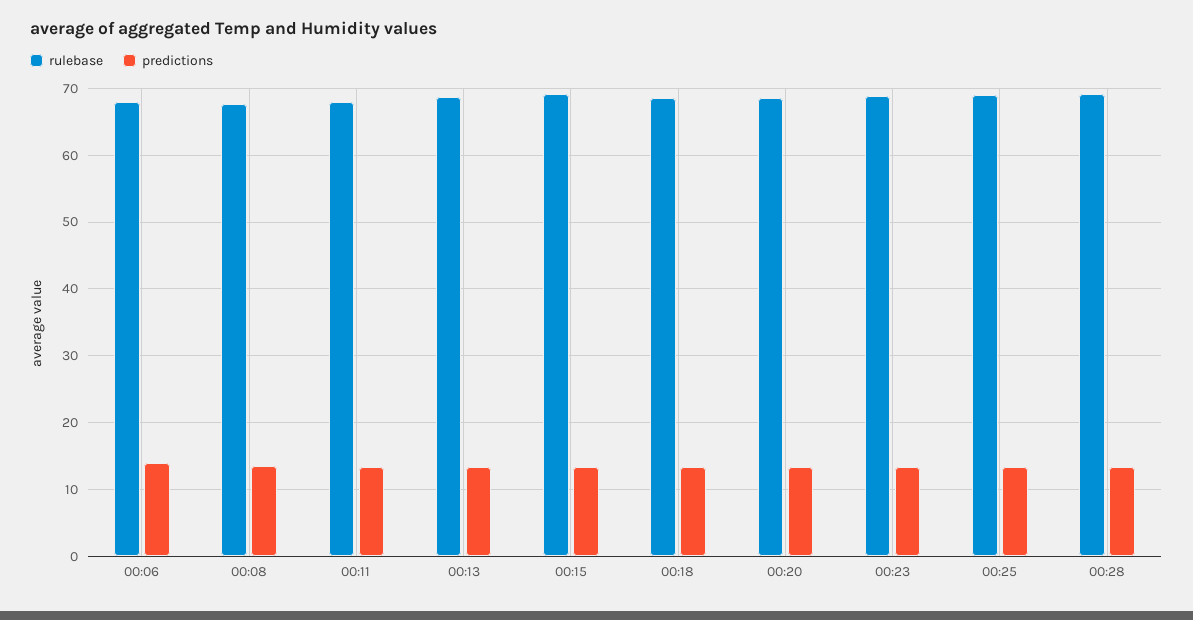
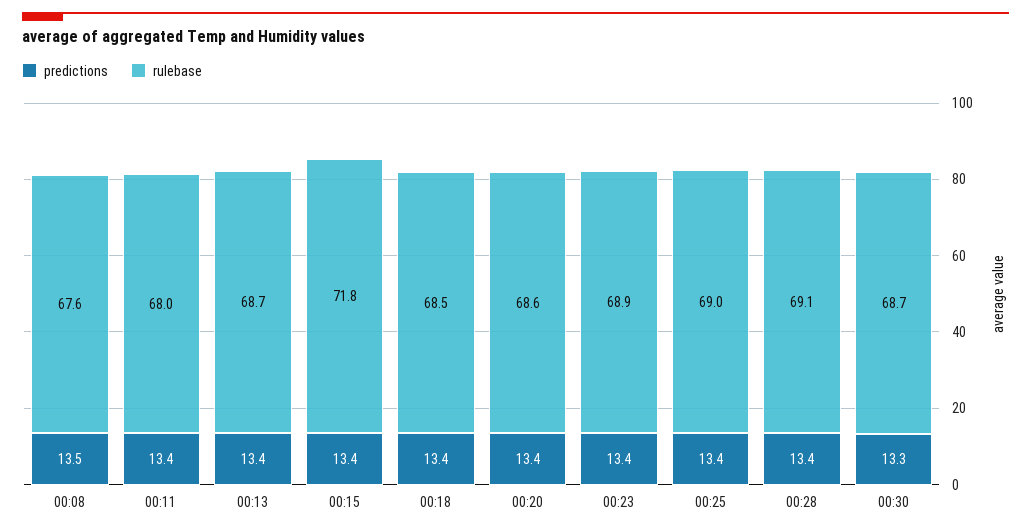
rulebase, 00:06: 68 -> none
predictions, 00:06: 14 -> none
rulebase, 00:15: 69 -> 71.8
predictions, 00:30: none -> 13.3
rulebase, 00:30: none -> 68.7

